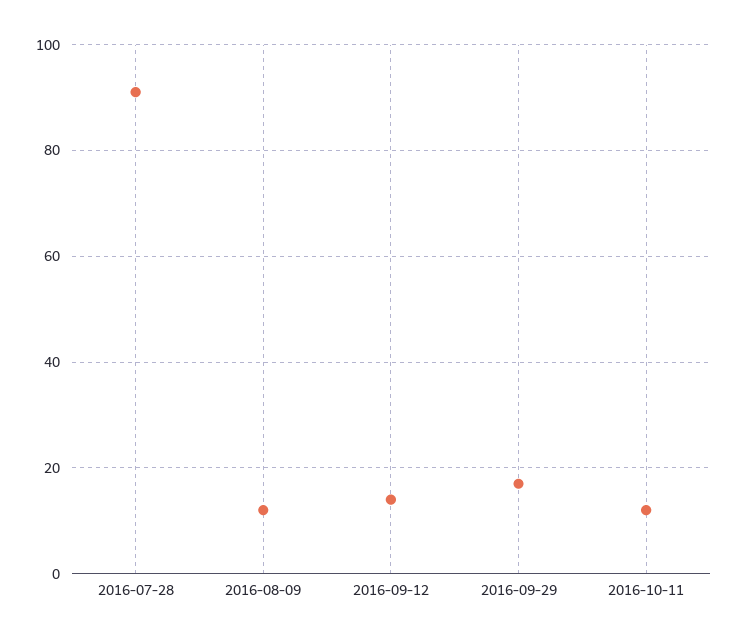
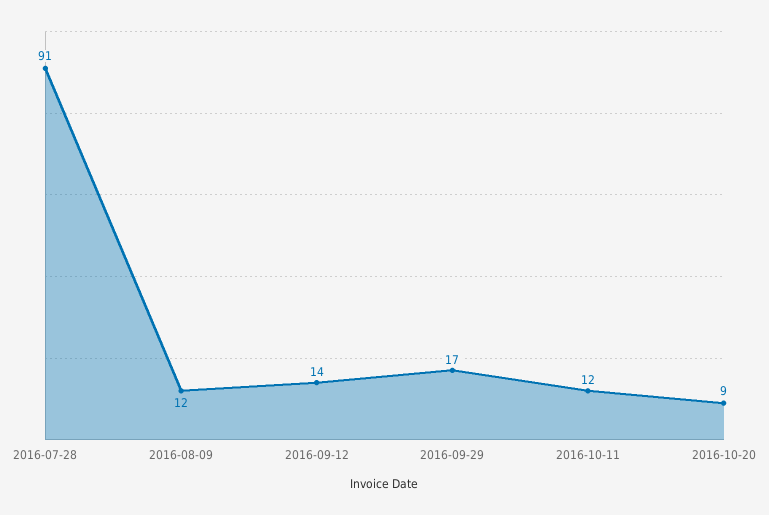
2016-10-20: none -> 9

